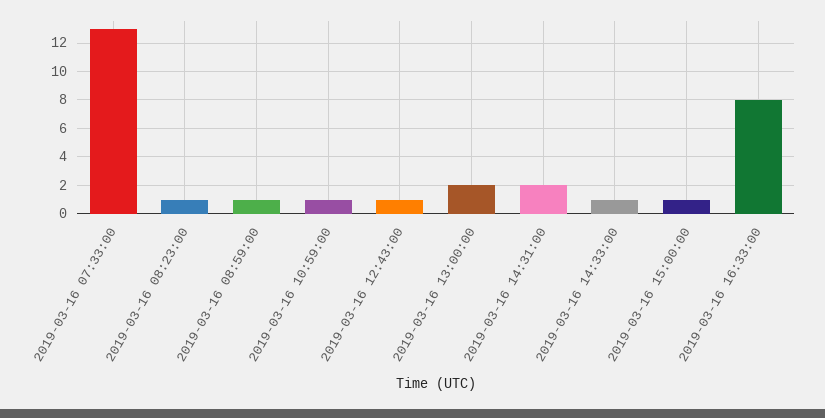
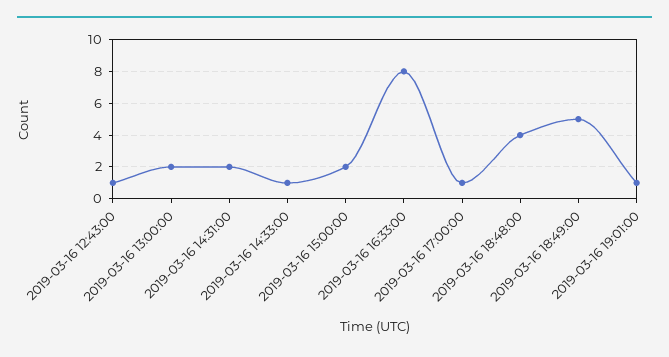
2019-03-16 07:33:00: 13 -> none
2019-03-16 08:23:00: 1 -> none
2019-03-16 08:59:00: 1 -> none
2019-03-16 10:59:00: 1 -> none
2019-03-16 15:00:00: 1 -> 2
2019-03-16 17:00:00: none -> 1
2019-03-16 18:48:00: none -> 4
2019-03-16 18:49:00: none -> 5
2019-03-16 19:01:00: none -> 1

